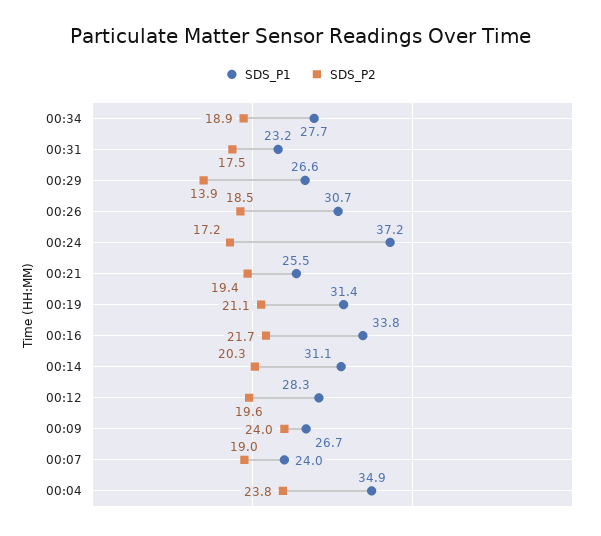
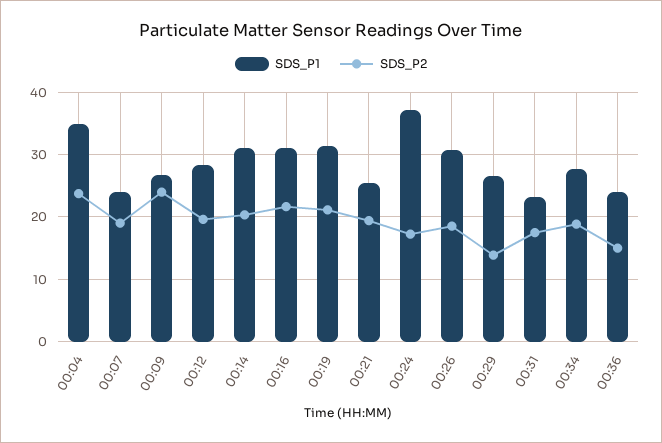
SDS_P1, 00:16: 33.8 -> 31
SDS_P1, 00:36: none -> 24
SDS_P2, 00:36: none -> 15

